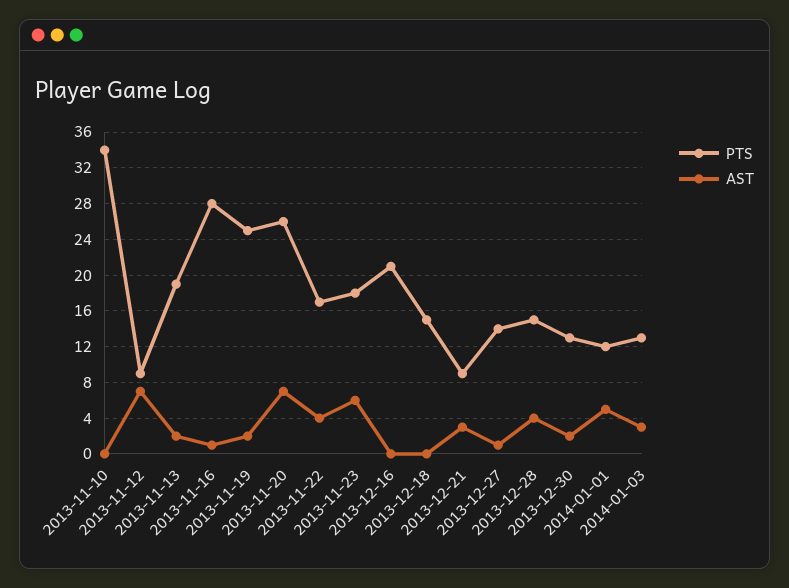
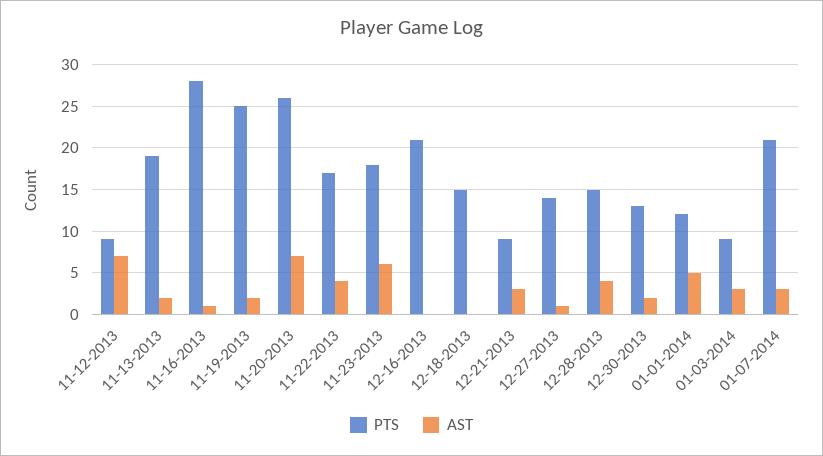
PTS, 2013-11-10: 34 -> none
AST, 2013-11-10: 0 -> none
PTS, 2014-01-03: 13 -> 9
PTS, 01-07-2014: none -> 21
AST, 01-07-2014: none -> 3

